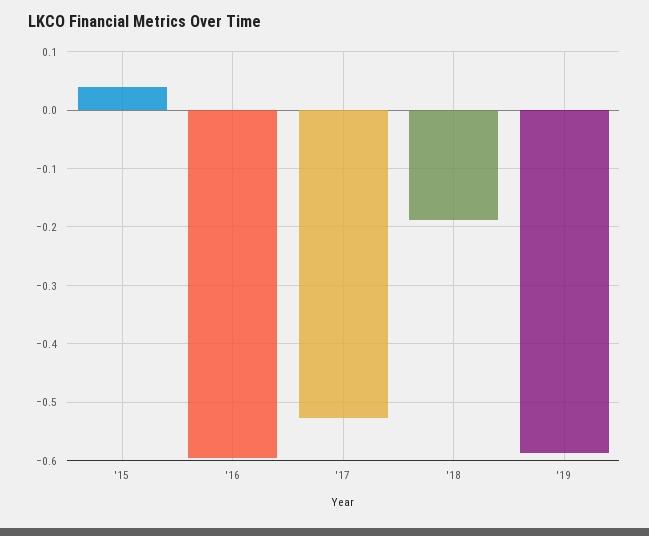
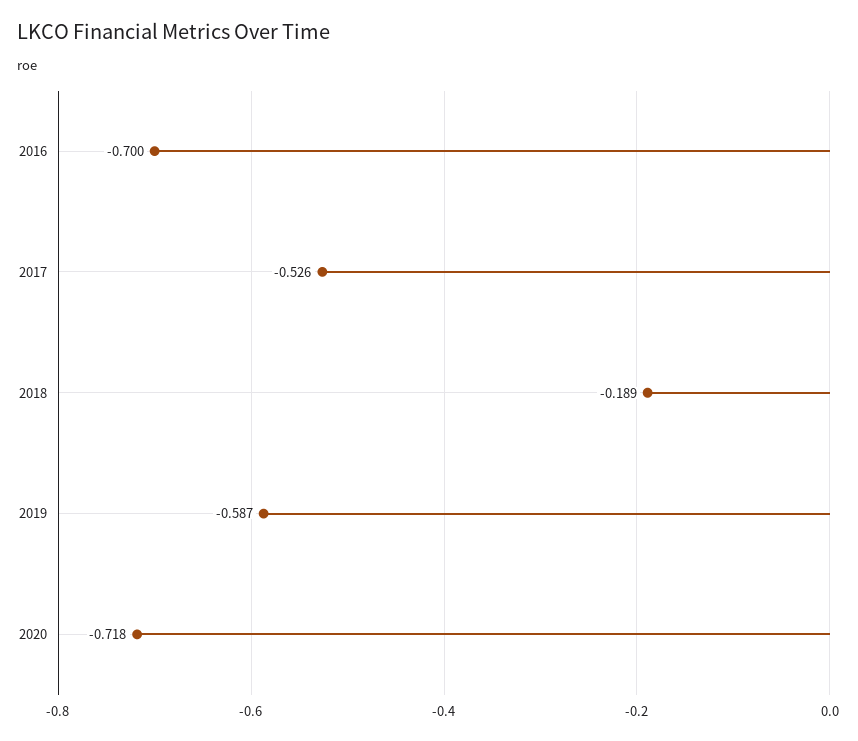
'15: 0.04 -> none
'16: -0.6 -> -0.7
2020: none -> -0.718

